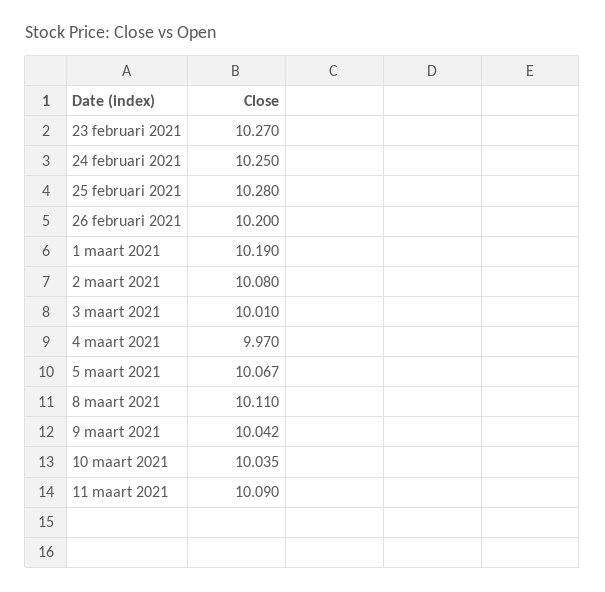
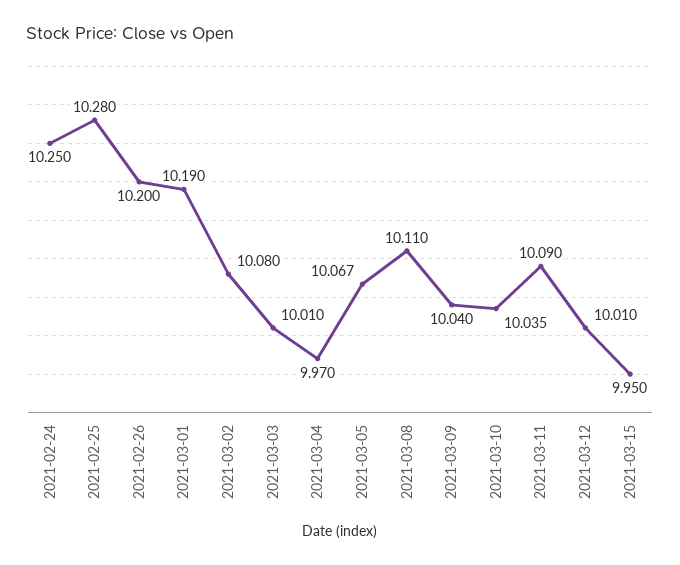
23 februari 2021: 10.27 -> none
9 maart 2021: 10.042 -> 10.04
2021-03-12: none -> 10.01
2021-03-15: none -> 9.95

